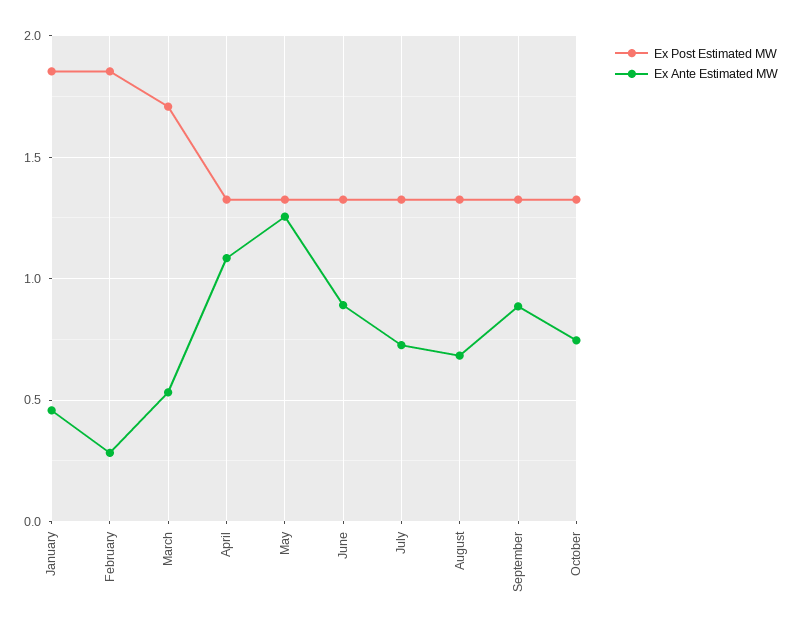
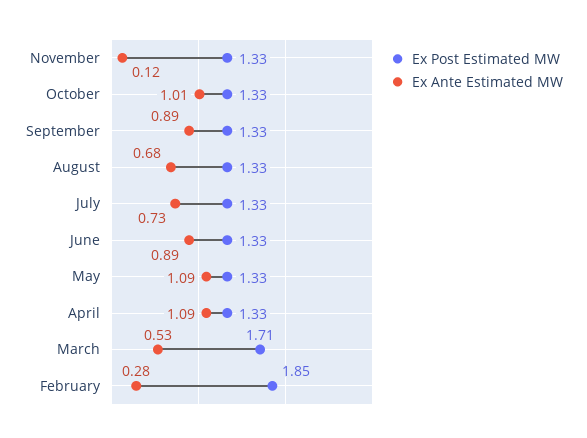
Ex Post Estimated MW, January: 1.85 -> none
Ex Ante Estimated MW, January: 0.45 -> none
Ex Ante Estimated MW, May: 1.25 -> 1.09
Ex Ante Estimated MW, October: 0.75 -> 1.01
Ex Post Estimated MW, November: none -> 1.33
Ex Ante Estimated MW, November: none -> 0.12

